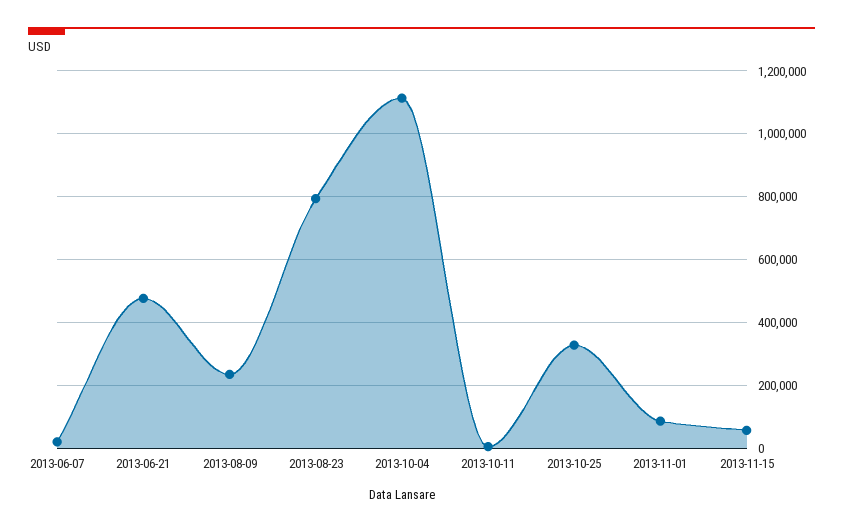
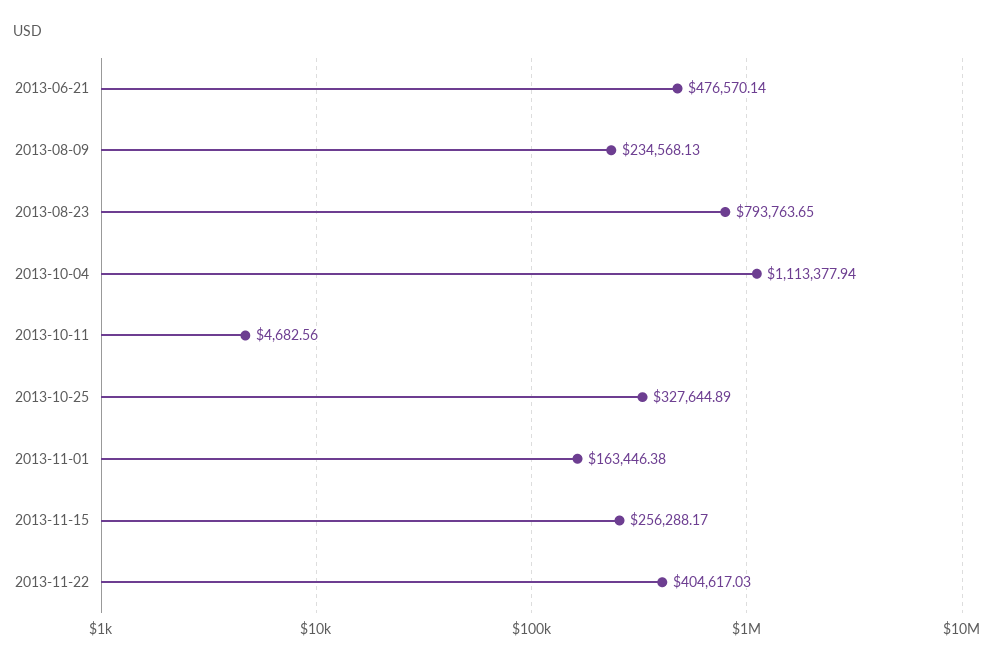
2013-06-07: 20000 -> none
2013-11-01: 80000 -> 163446.38
2013-11-15: 60000 -> 256288.17
2013-11-22: none -> 404617.03

